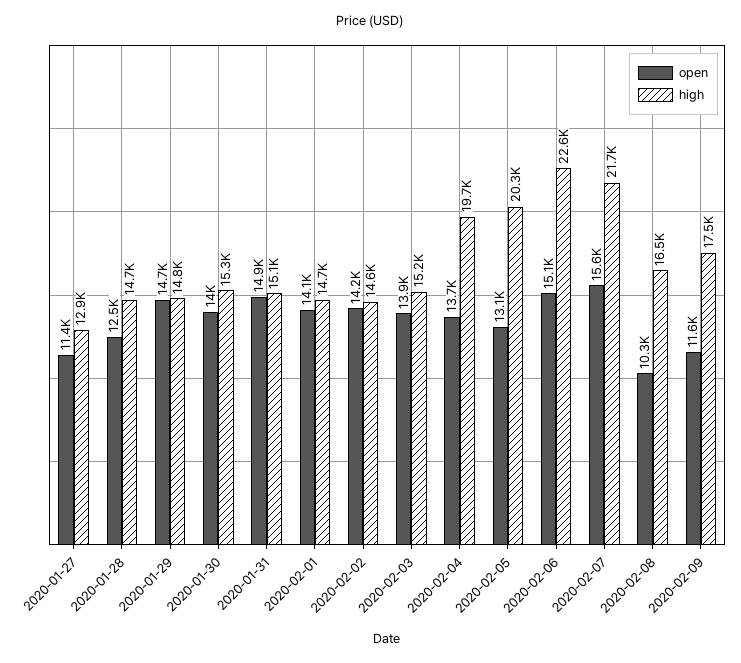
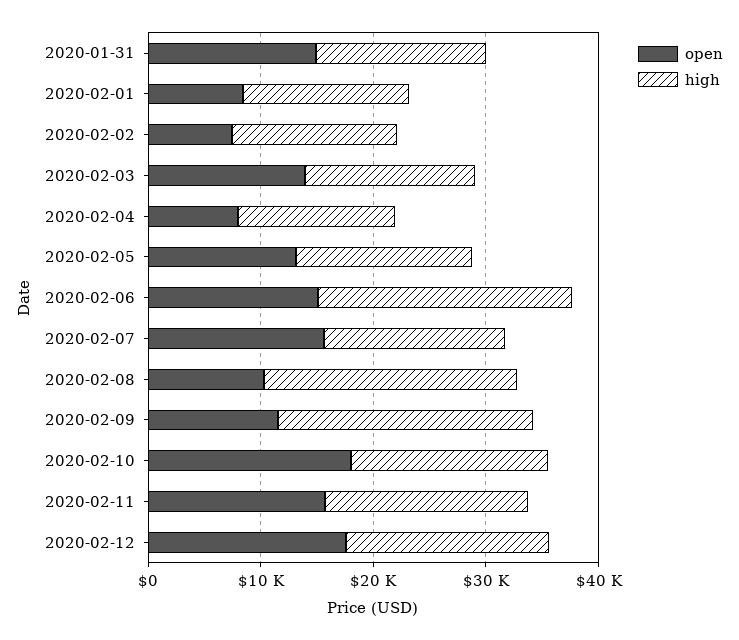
open, 2020-01-27: 11400 -> none
high, 2020-01-27: 12900 -> none
open, 2020-01-28: 12500 -> none
high, 2020-01-28: 14700 -> none
open, 2020-01-29: 14700 -> none
high, 2020-01-29: 14800 -> none
open, 2020-01-30: 14000 -> none
high, 2020-01-30: 15300 -> none
open, 2020-02-01: 14100 -> 8000
open, 2020-02-02: 14200 -> 8000
open, 2020-02-04: 13700 -> 8000
high, 2020-02-04: 19700 -> 14000
high, 2020-02-05: 20300 -> 16000
high, 2020-02-07: 21700 -> 16000
high, 2020-02-08: 16500 -> 22000
high, 2020-02-09: 17500 -> 22000
open, 2020-02-10: none -> 18000
high, 2020-02-10: none -> 18000
open, 2020-02-11: none -> 16000
high, 2020-02-11: none -> 18000
open, 2020-02-12: none -> 18000
high, 2020-02-12: none -> 18000

